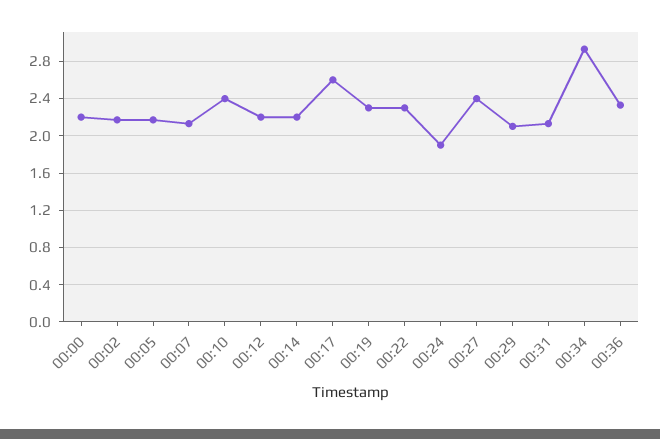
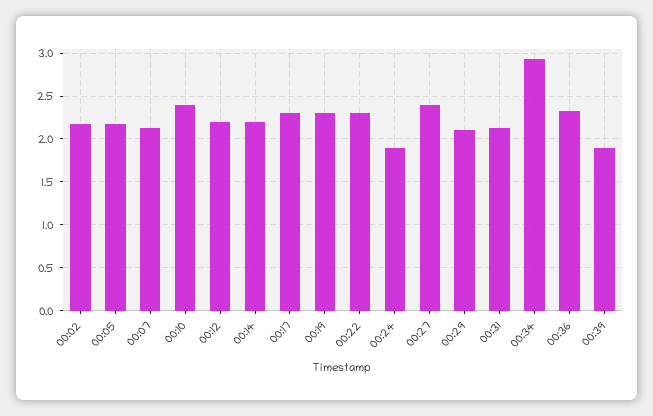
00:00: 2.2 -> none
00:17: 2.6 -> 2.3
00:39: none -> 1.9

